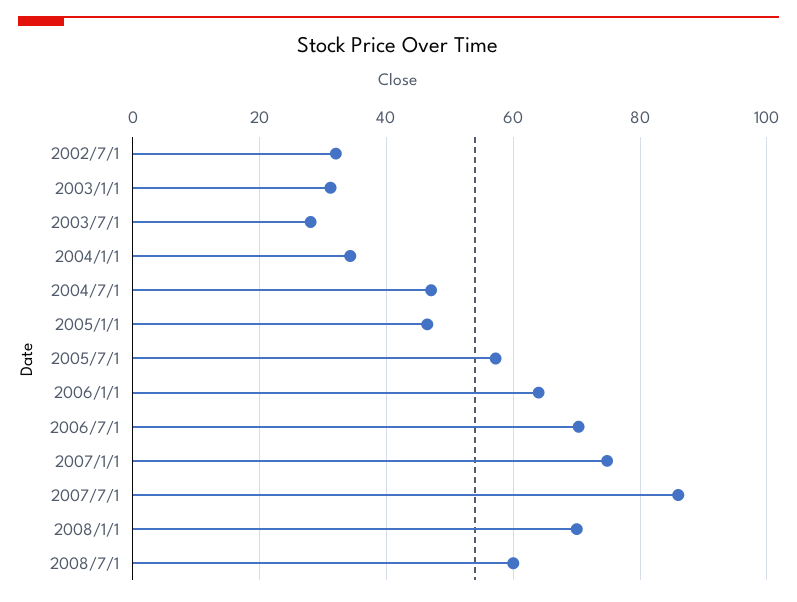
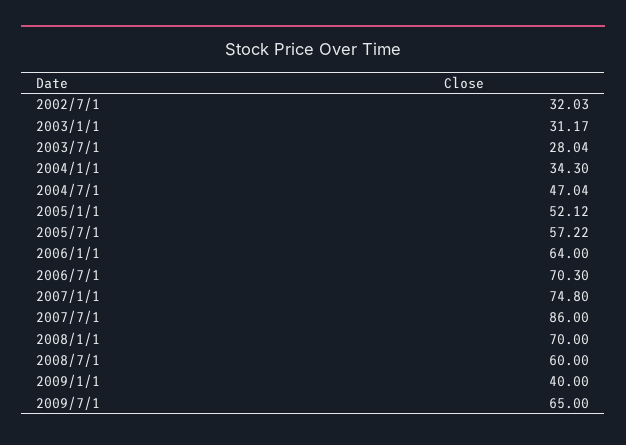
2005/1/1: 46 -> 52.12
2009/1/1: none -> 40
2009/7/1: none -> 65

